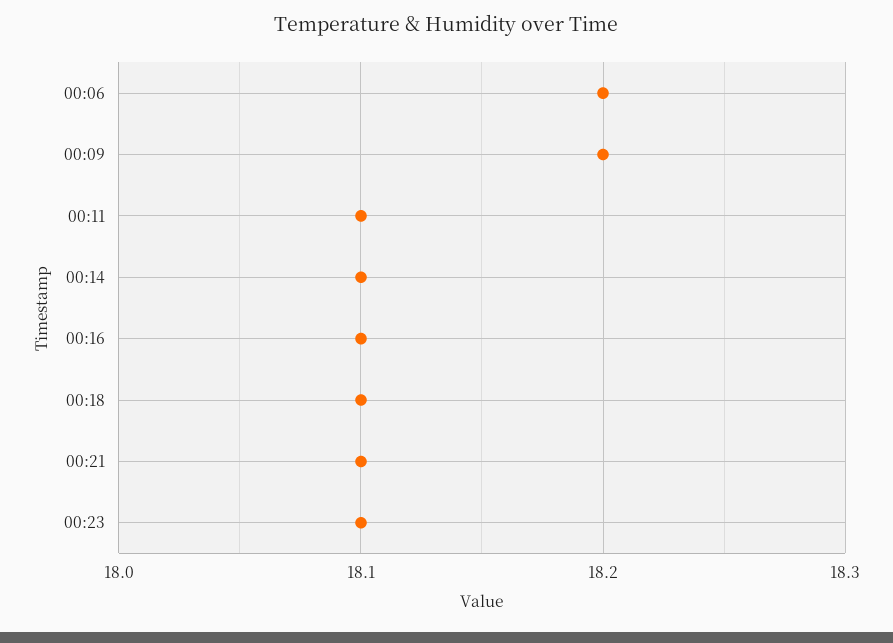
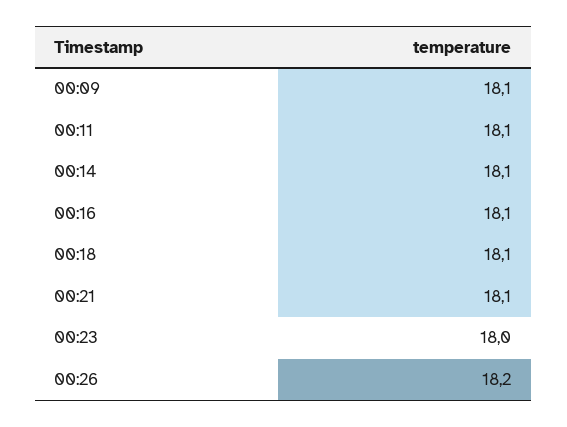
00:06: 18.2 -> none
00:09: 18.2 -> 18.1
00:23: 18.1 -> 18
00:26: none -> 18.2

